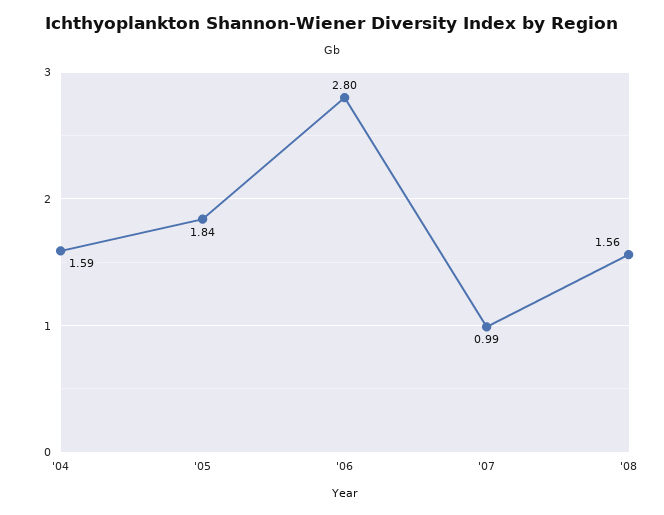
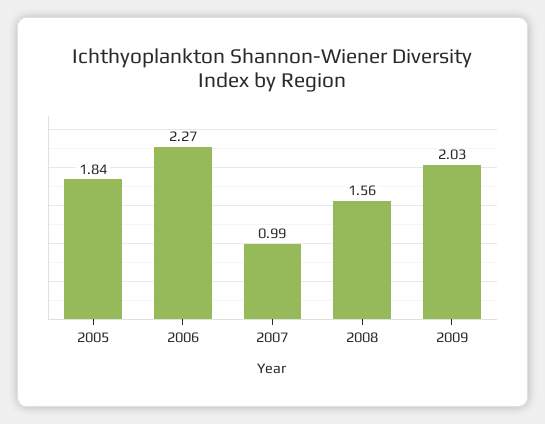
'04: 1.59 -> none
'06: 2.8 -> 2.27
2009: none -> 2.03

